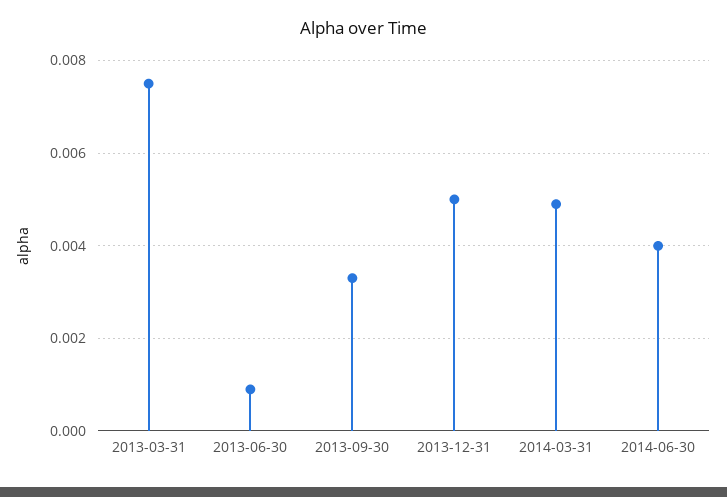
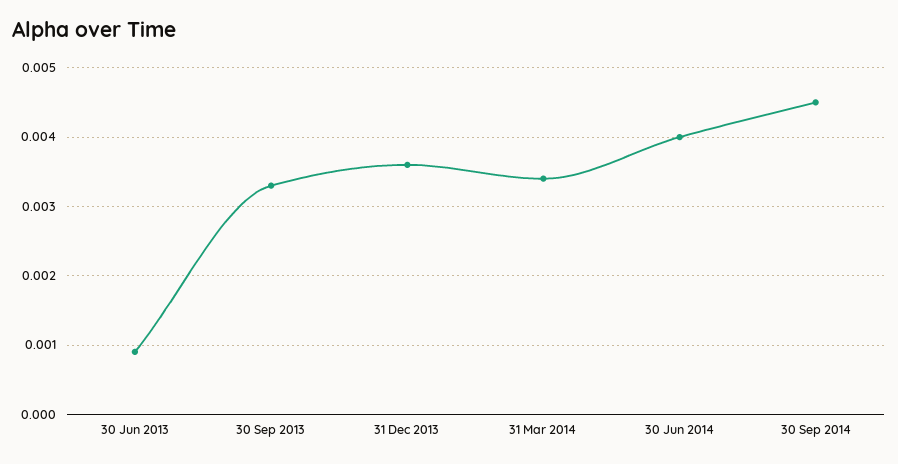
2013-03-31: 0.0075 -> none
2013-12-31: 0.005 -> 0.0036
2014-03-31: 0.005 -> 0.0034
30 Sep 2014: none -> 0.0045

